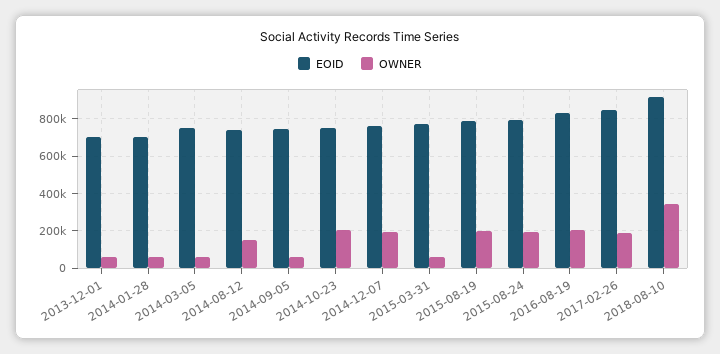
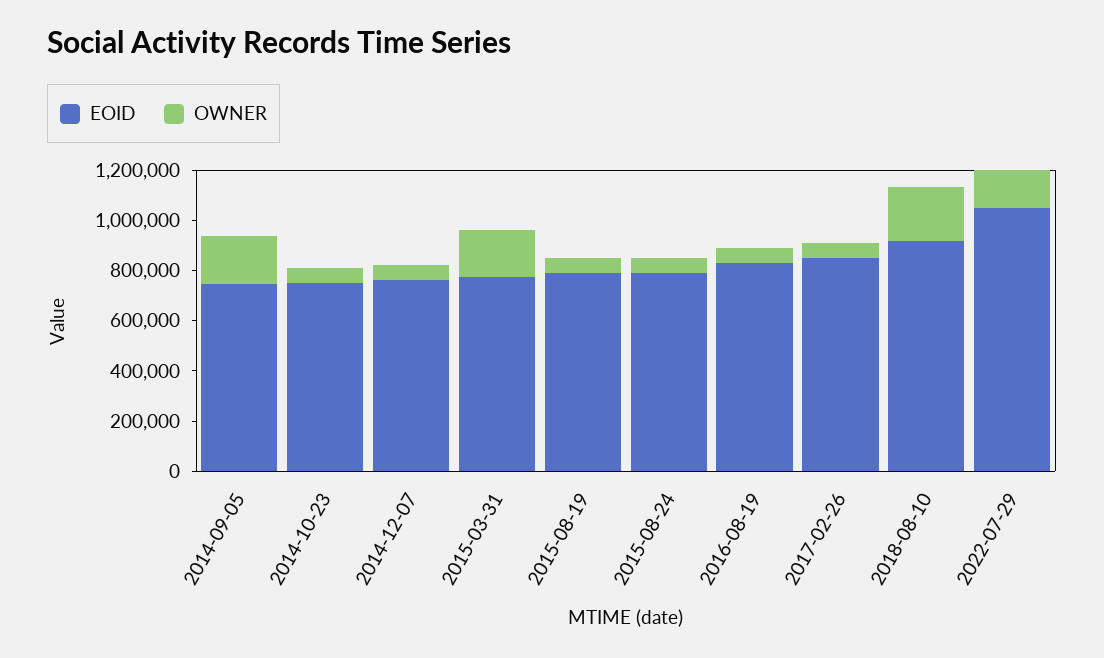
EOID, 2013-12-01: 700000 -> none
OWNER, 2013-12-01: 50000 -> none
EOID, 2014-01-28: 700000 -> none
OWNER, 2014-01-28: 50000 -> none
EOID, 2014-03-05: 750000 -> none
OWNER, 2014-03-05: 50000 -> none
EOID, 2014-08-12: 750000 -> none
OWNER, 2014-08-12: 150000 -> none
OWNER, 2014-09-05: 50000 -> 200000
OWNER, 2014-10-23: 200000 -> 50000
OWNER, 2014-12-07: 200000 -> 50000
OWNER, 2015-03-31: 50000 -> 200000
OWNER, 2015-08-19: 200000 -> 50000
OWNER, 2015-08-24: 200000 -> 50000
OWNER, 2016-08-19: 200000 -> 50000
OWNER, 2017-02-26: 200000 -> 50000
OWNER, 2018-08-10: 350000 -> 200000
EOID, 2022-07-29: none -> 1050000
OWNER, 2022-07-29: none -> 150000

